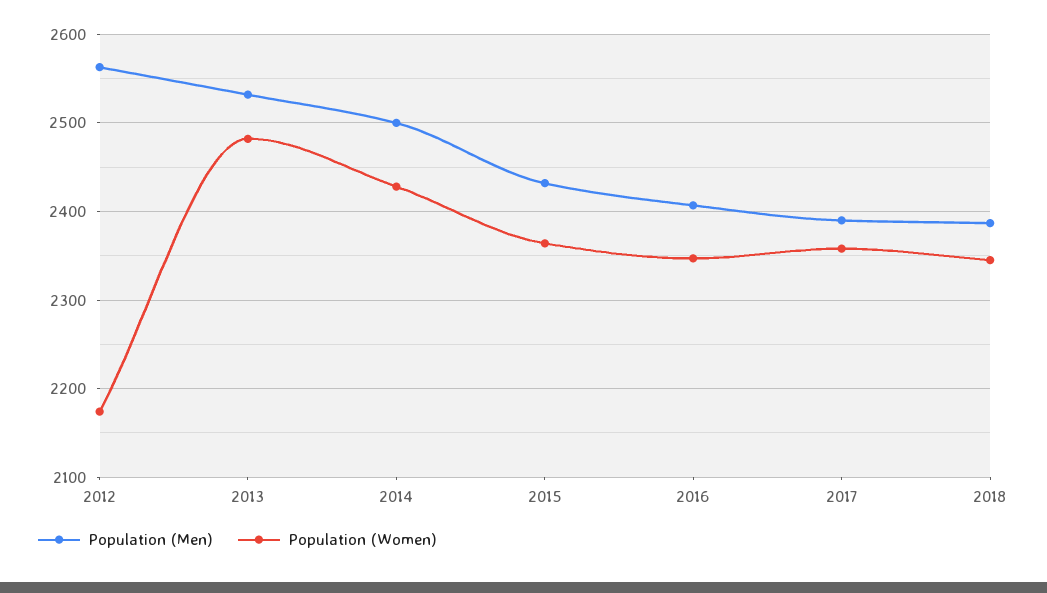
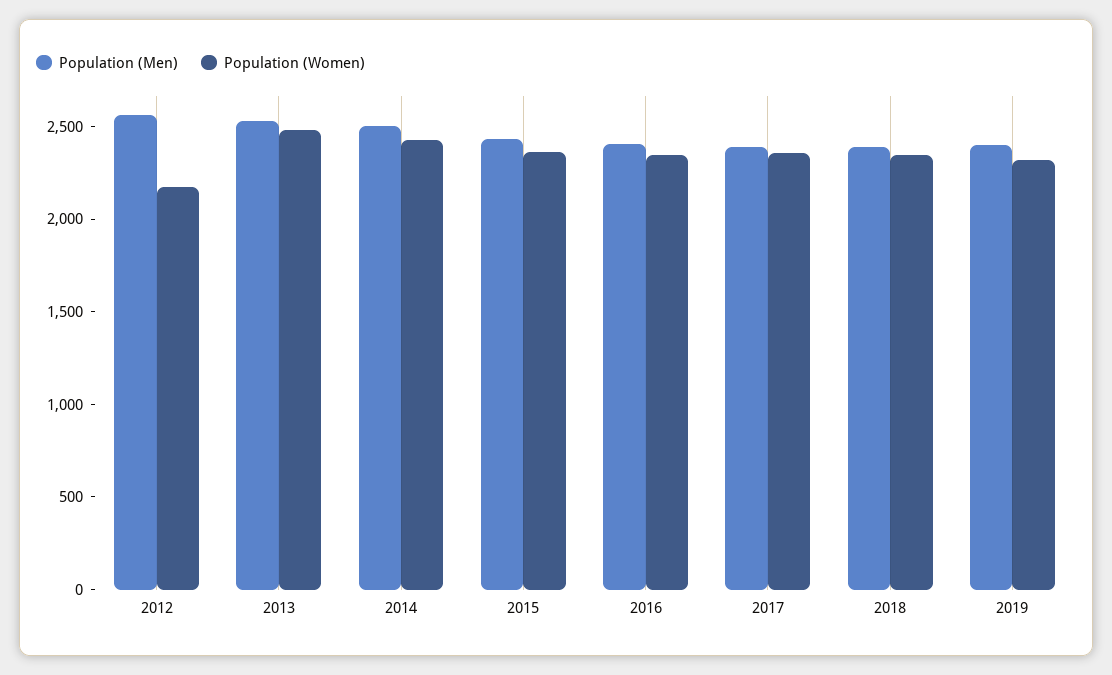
Population (Men), 2019: none -> 2400
Population (Women), 2019: none -> 2300

